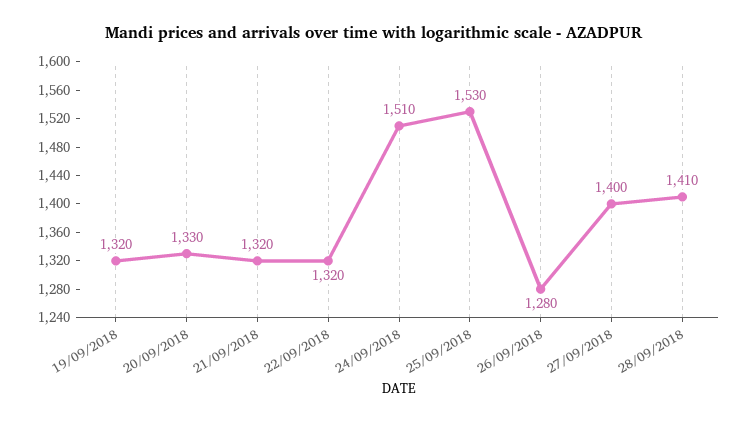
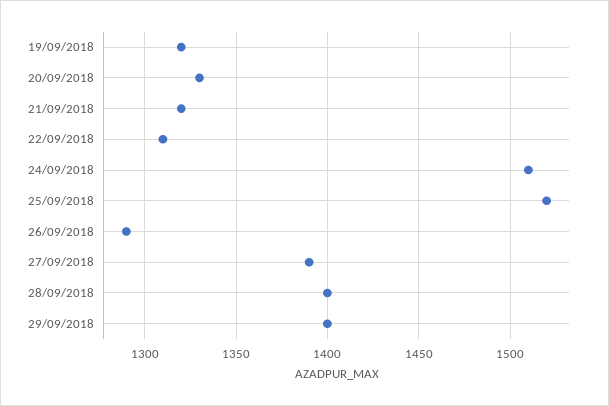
22/09/2018: 1320 -> 1310
25/09/2018: 1530 -> 1520
26/09/2018: 1280 -> 1290
27/09/2018: 1400 -> 1390
28/09/2018: 1410 -> 1400
29/09/2018: none -> 1400

